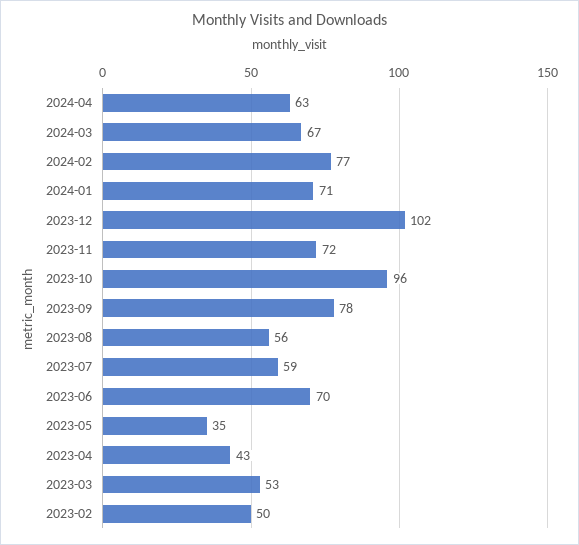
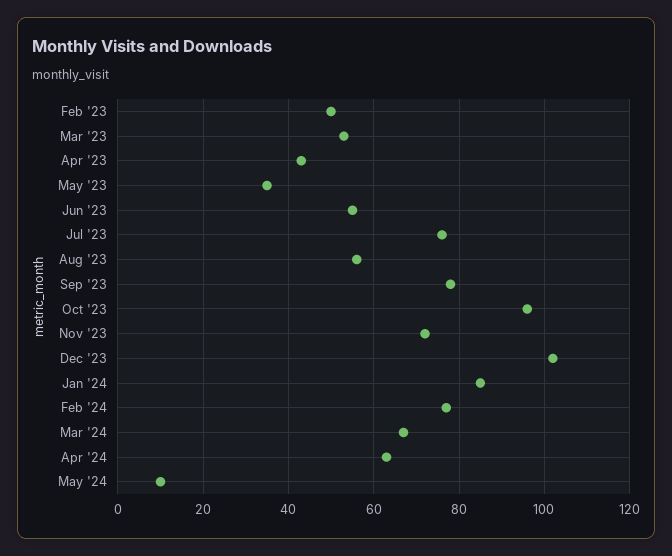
2024-01: 71 -> 85
2023-07: 59 -> 75
2023-06: 70 -> 55
May '24: none -> 10

